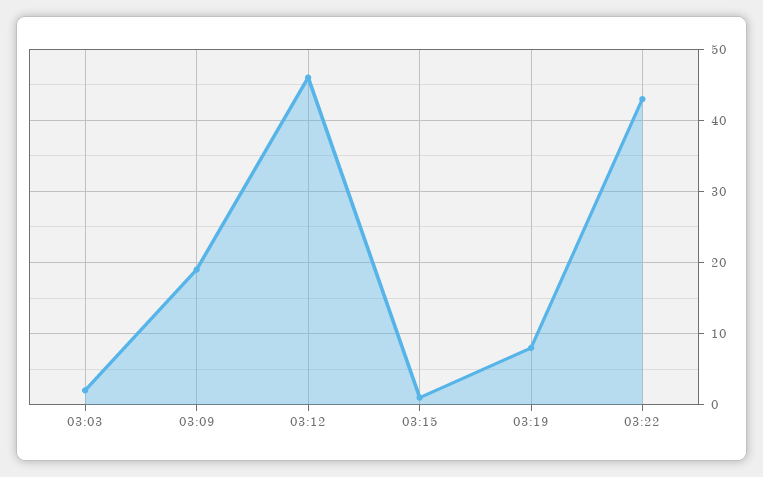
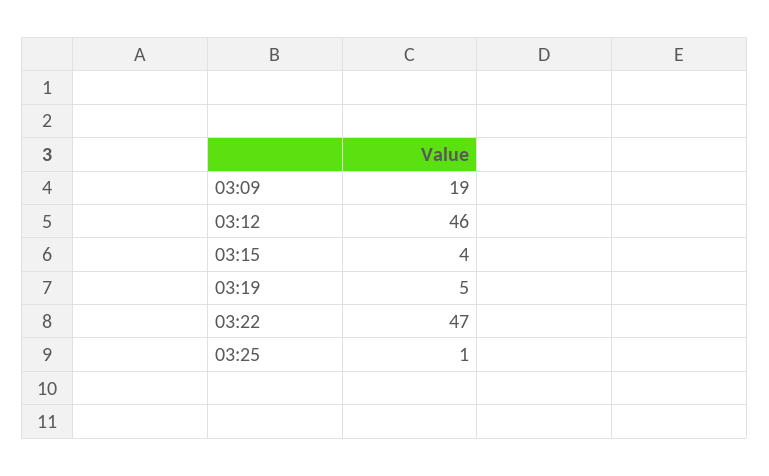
03:03: 2 -> none
03:15: 1 -> 4
03:19: 8 -> 5
03:22: 43 -> 47
03:25: none -> 1

